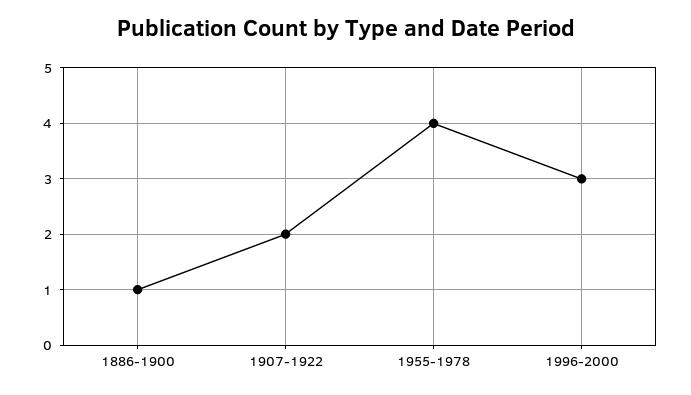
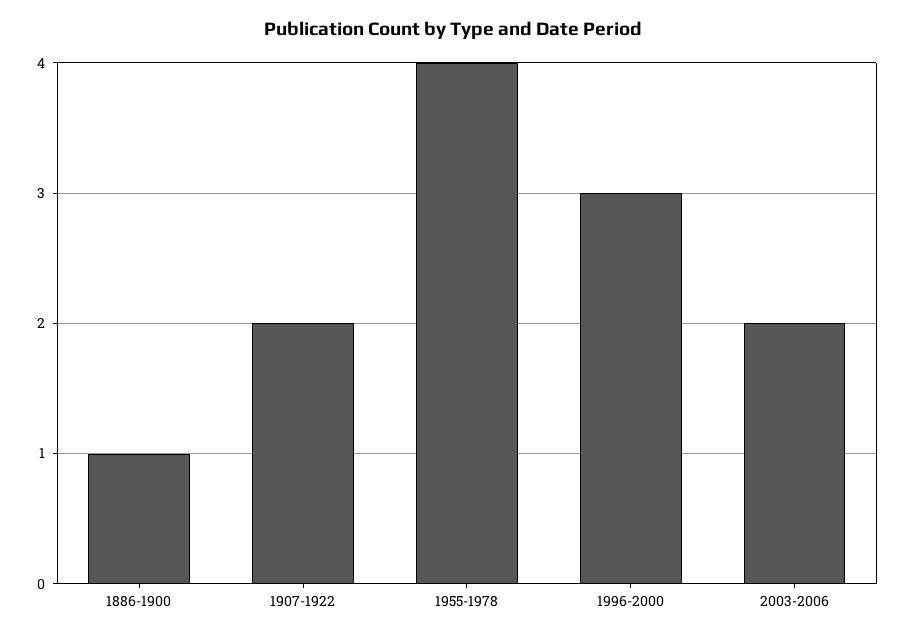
2003-2006: none -> 2

